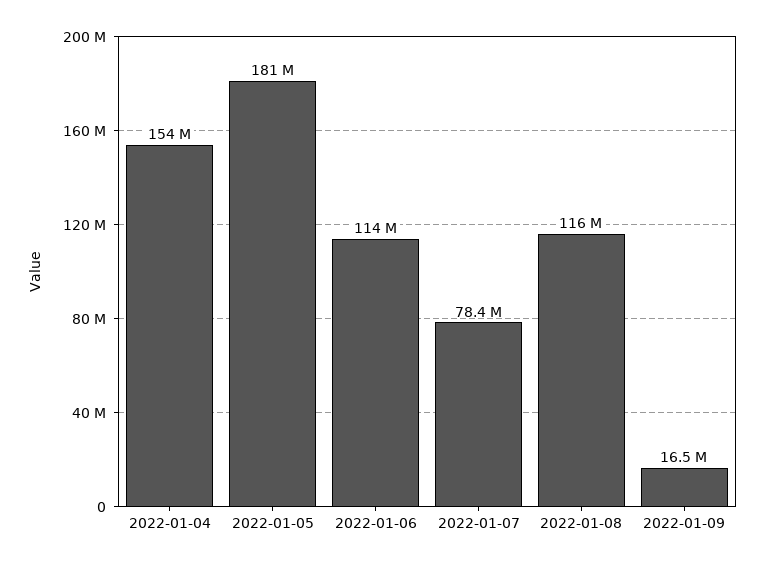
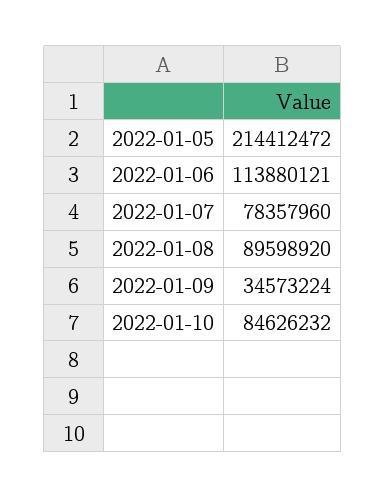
2022-01-04: 154000000 -> none
2022-01-05: 181000000 -> 214412472
2022-01-08: 116000000 -> 89598920
2022-01-09: 16500000 -> 34573224
2022-01-10: none -> 84626232

